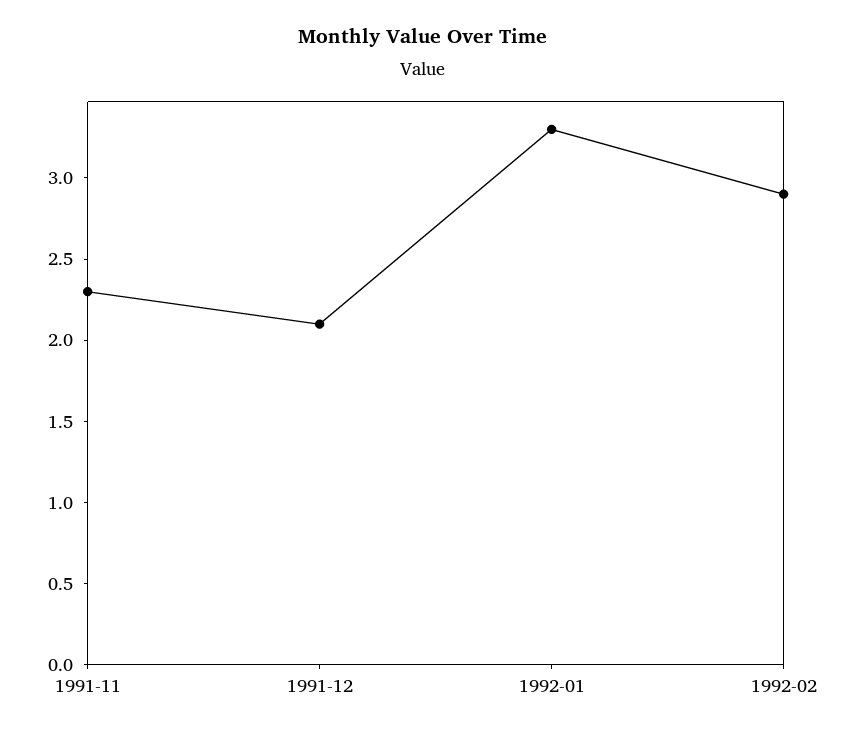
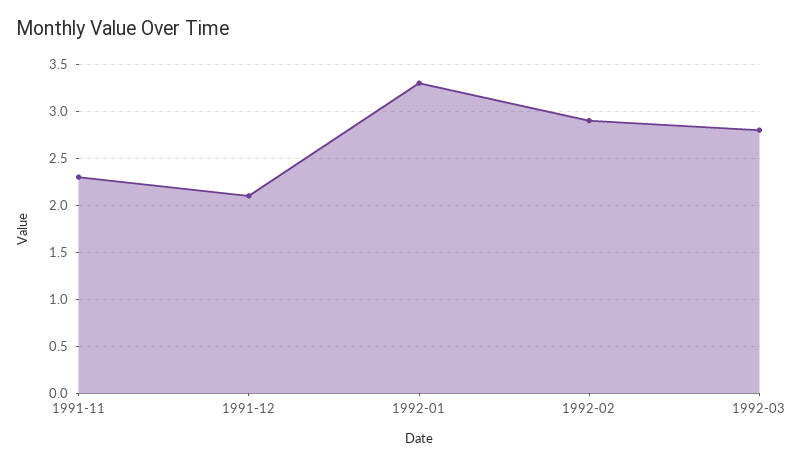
1992-03: none -> 2.8

